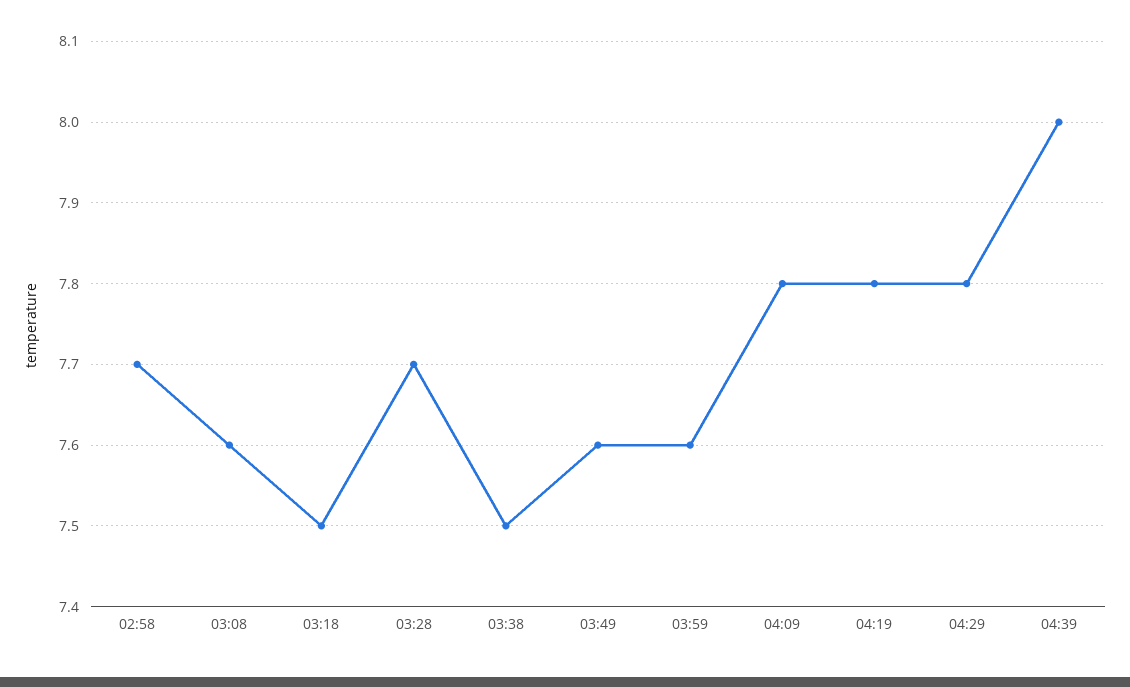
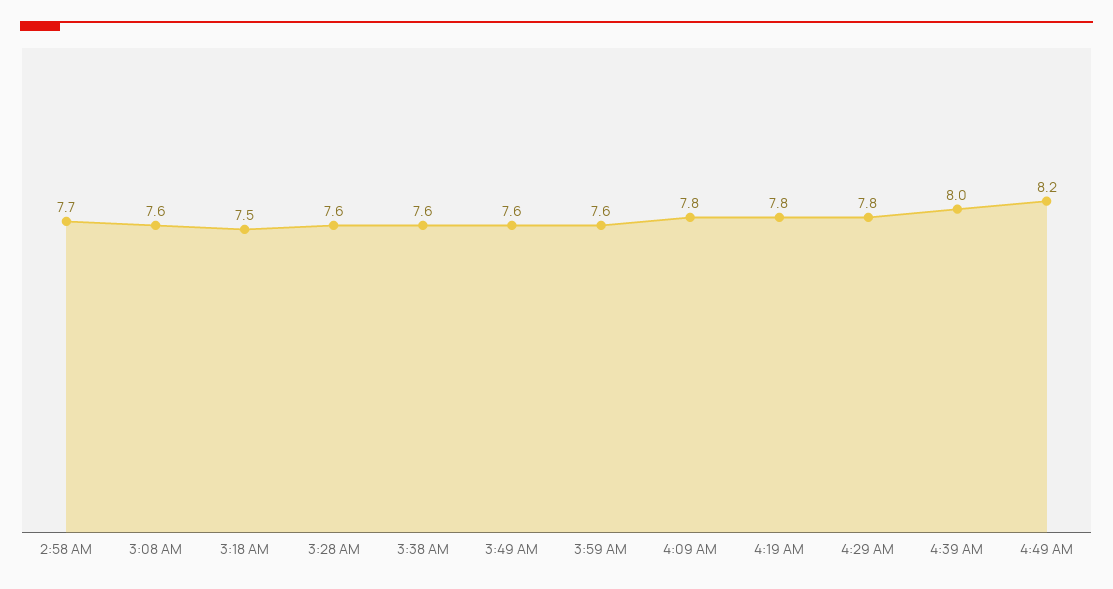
03:28: 7.7 -> 7.6
03:38: 7.5 -> 7.6
4:49 AM: none -> 8.2

